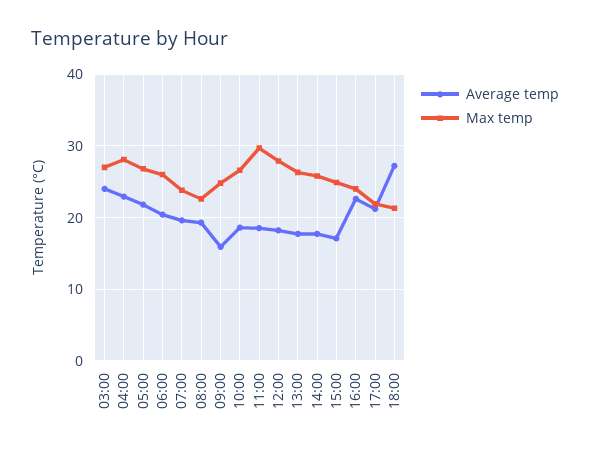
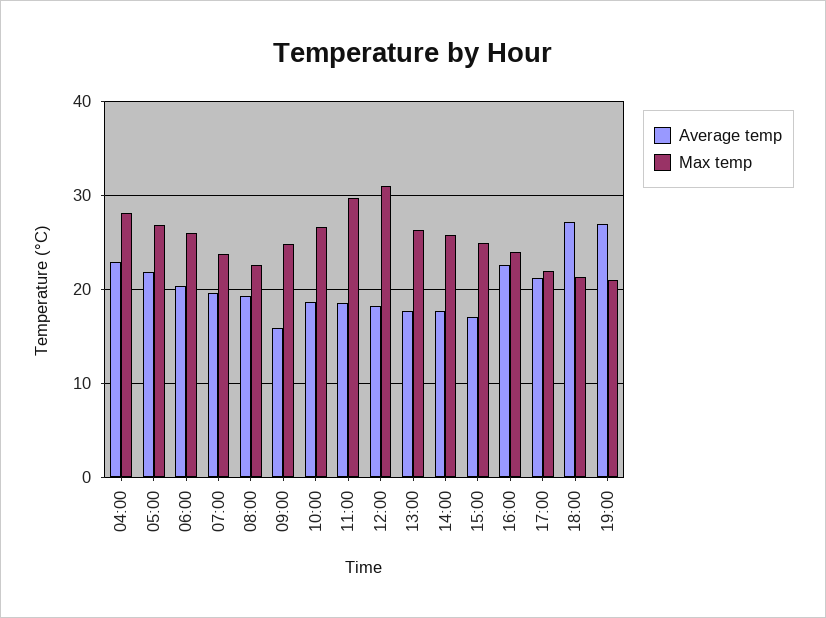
Average temp, 03:00: 24 -> none
Max temp, 03:00: 27 -> none
Max temp, 12:00: 28 -> 31
Average temp, 19:00: none -> 27
Max temp, 19:00: none -> 21

